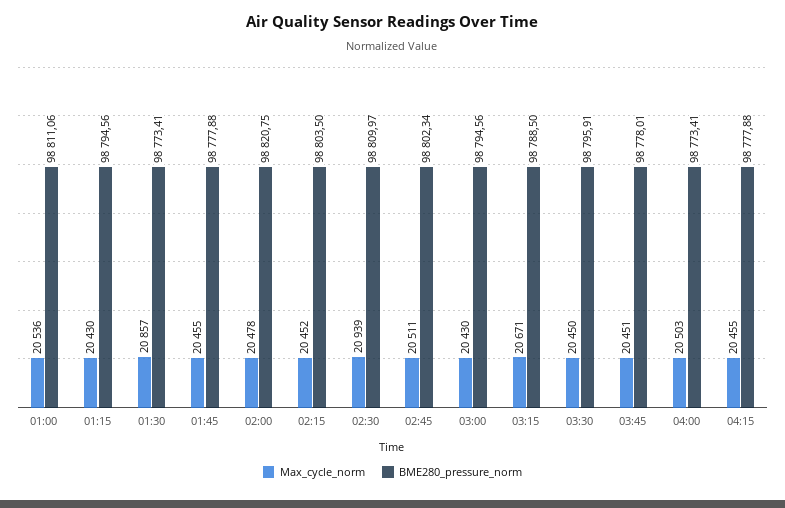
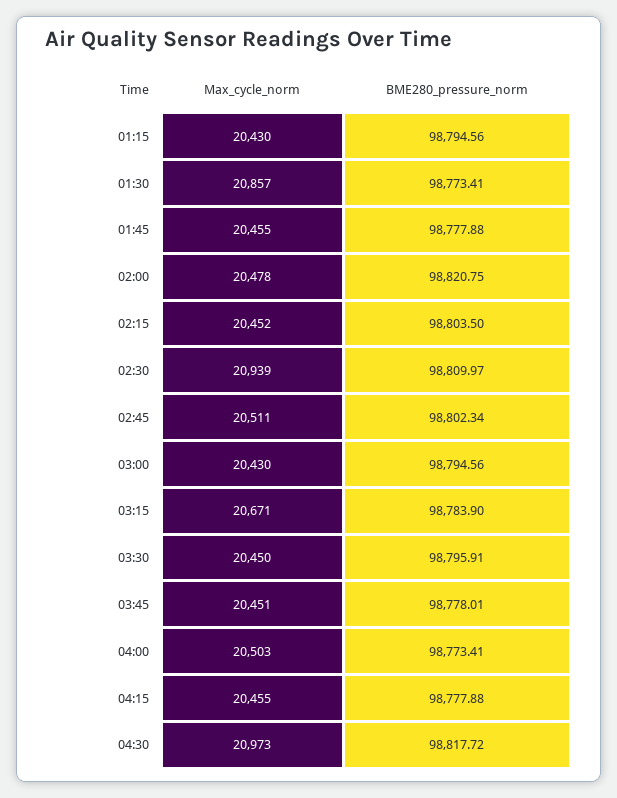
Max_cycle_norm, 01:00: 20536 -> none
BME280_pressure_norm, 01:00: 98811.06 -> none
BME280_pressure_norm, 03:15: 98788.5 -> 98783.9
Max_cycle_norm, 04:30: none -> 20973
BME280_pressure_norm, 04:30: none -> 98817.72

